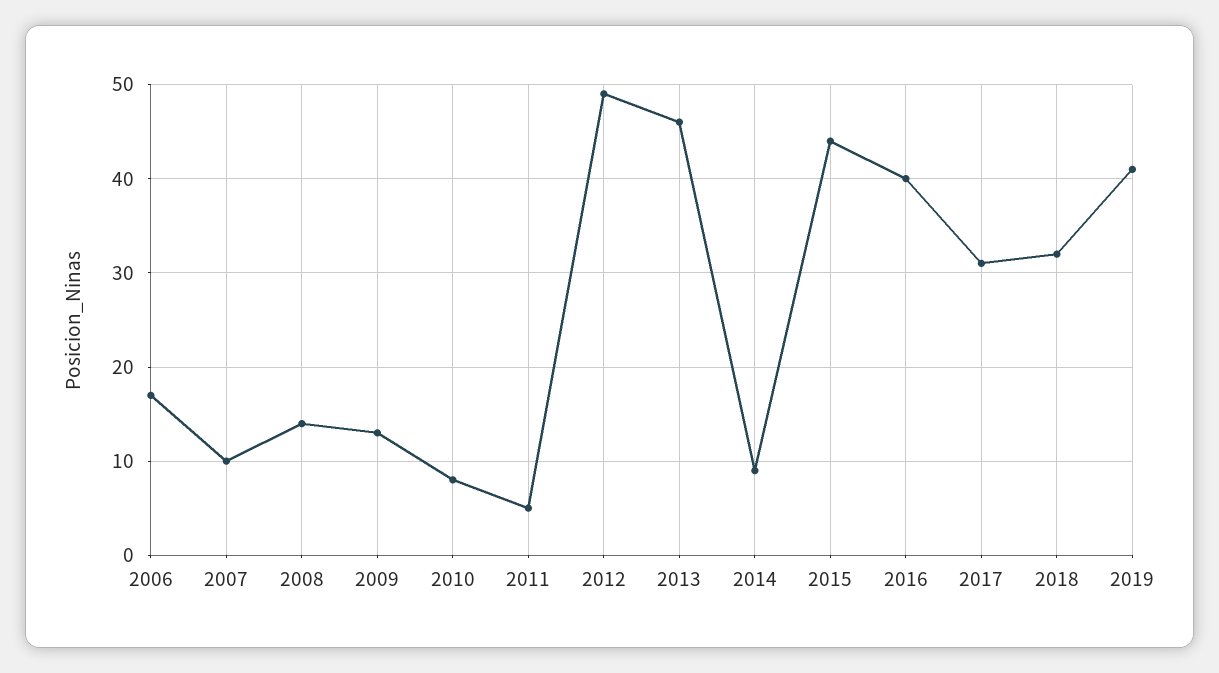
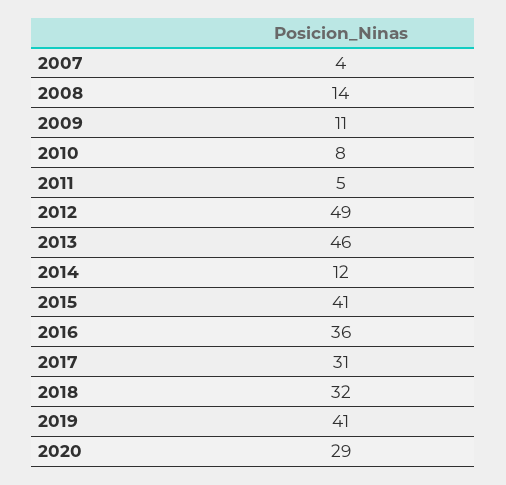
2006: 17 -> none
2007: 10 -> 4
2009: 13 -> 11
2014: 9 -> 12
2015: 44 -> 41
2016: 40 -> 36
2020: none -> 29

